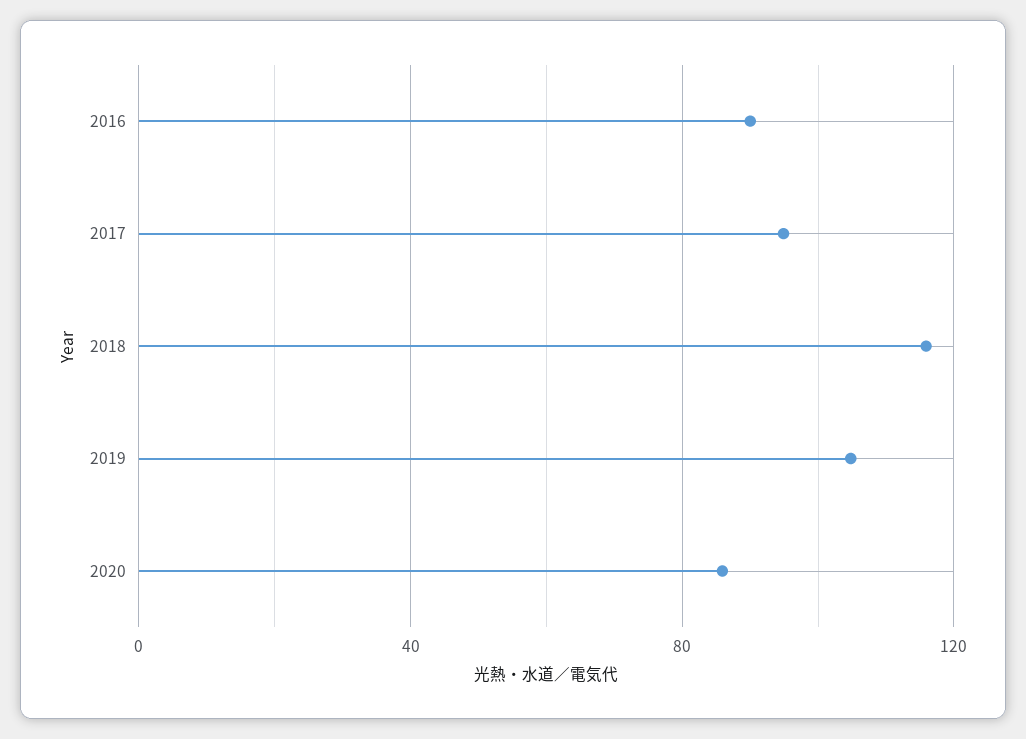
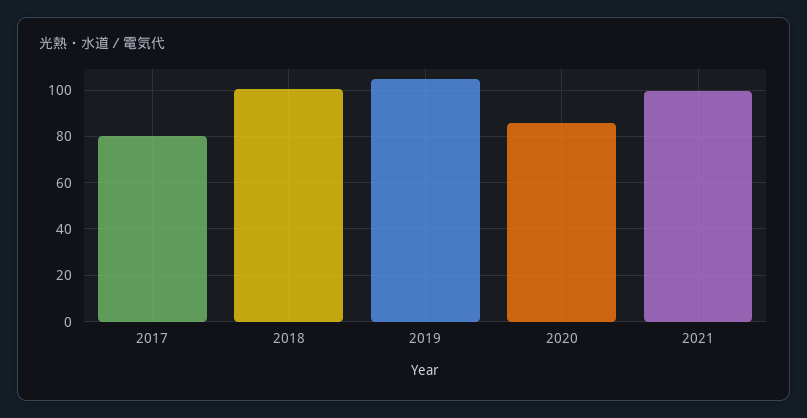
2016: 90 -> none
2017: 95 -> 80
2018: 115 -> 100
2021: none -> 100

